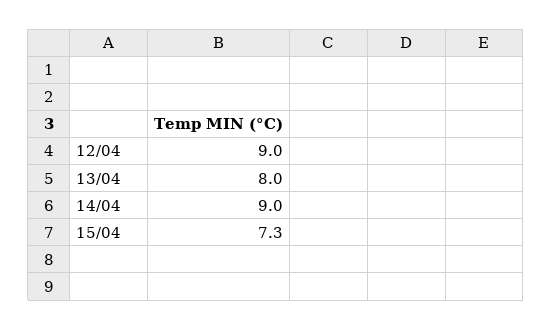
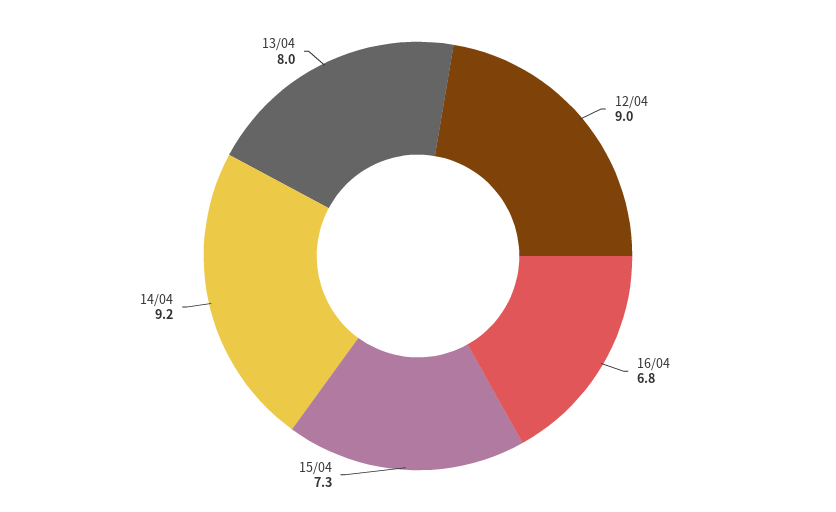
14/04: 9 -> 9.2
16/04: none -> 6.8

